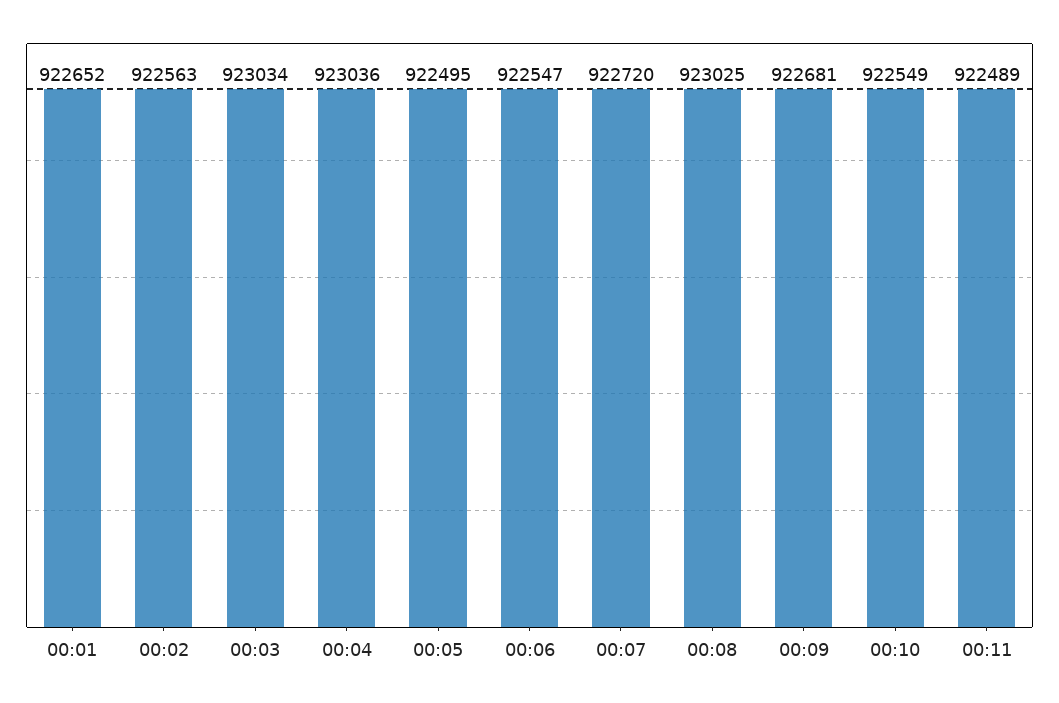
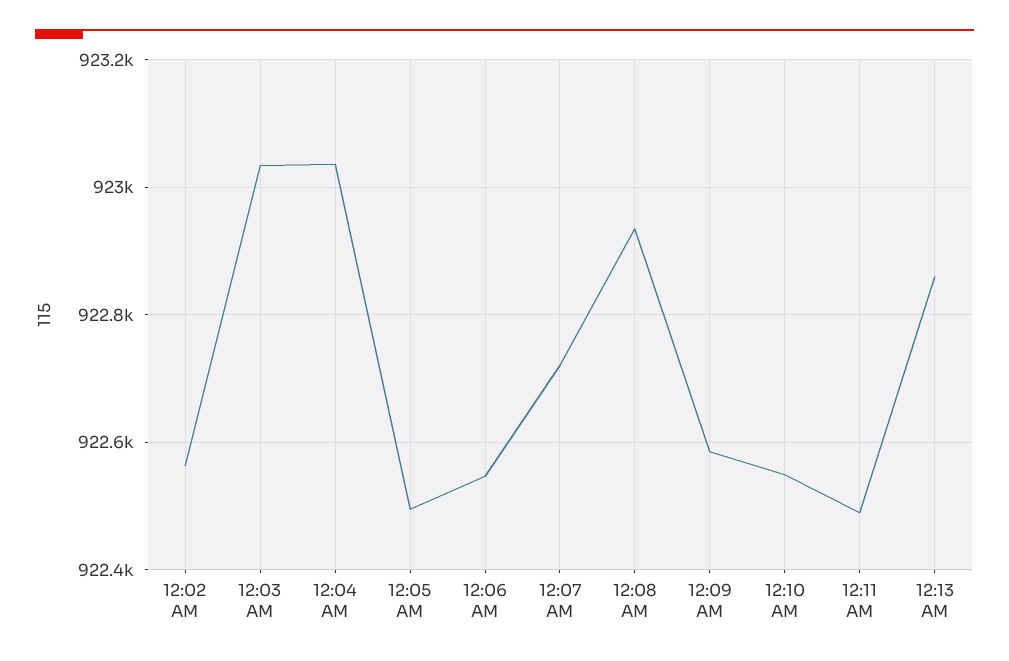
00:01: 922652 -> none
00:08: 923025 -> 922940
00:09: 922681 -> 922580
12:13 AM: none -> 922860

